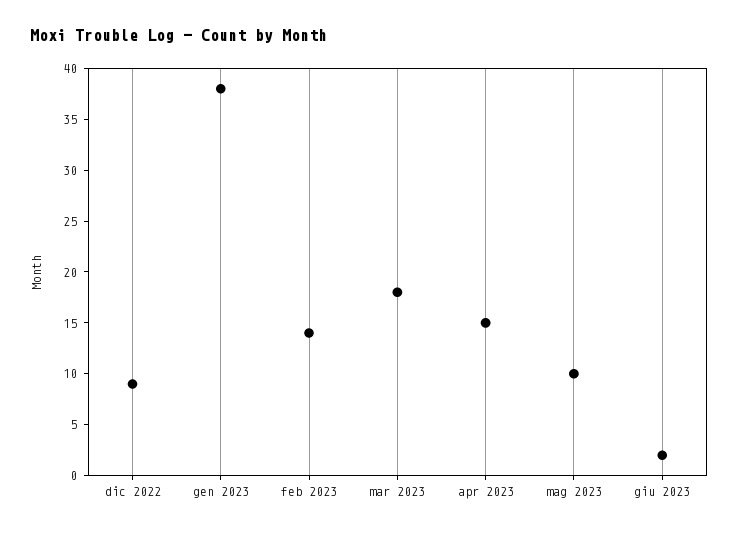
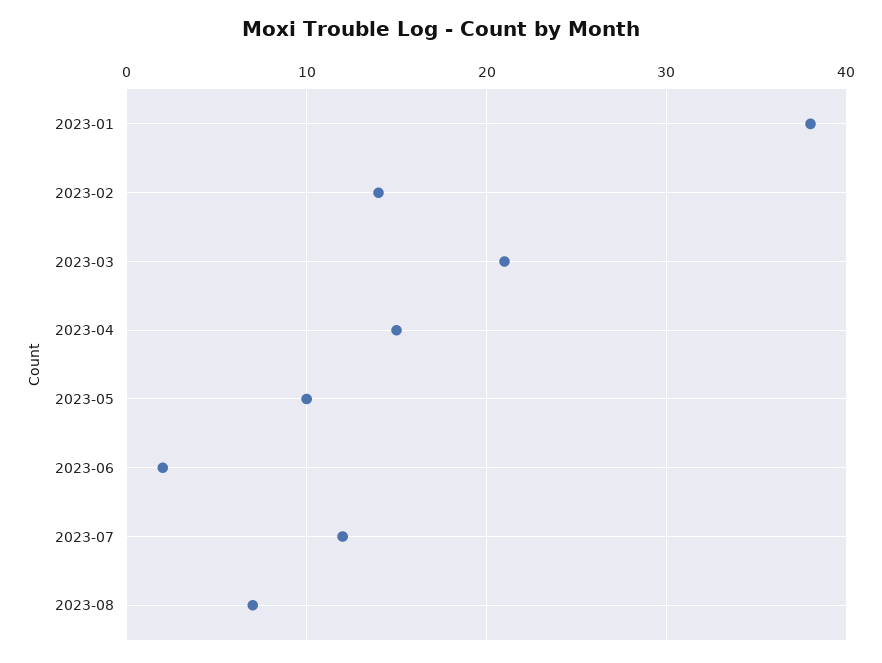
dic 2022: 9 -> none
mar 2023: 18 -> 21
2023-07: none -> 12
2023-08: none -> 7

